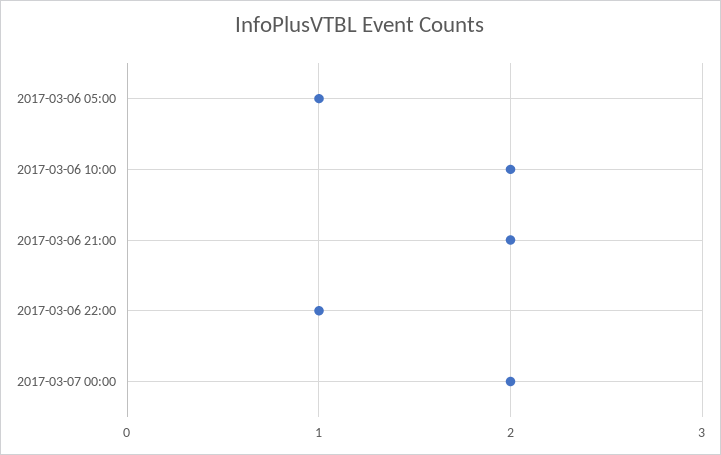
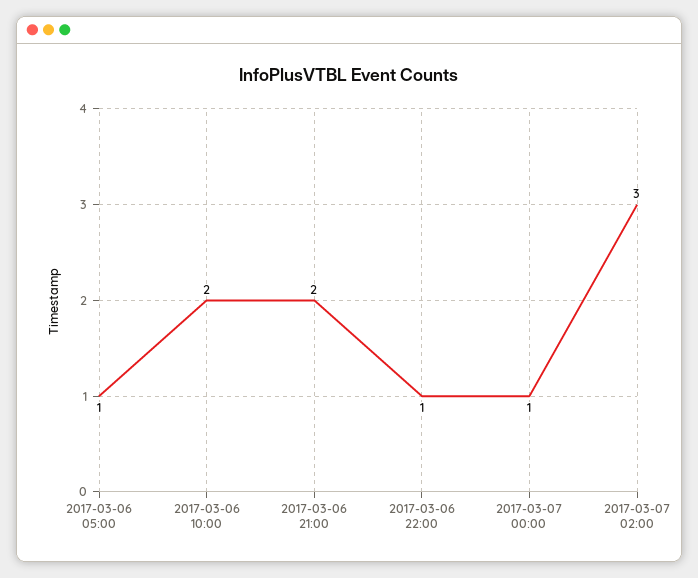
2017-03-07 00:00: 2 -> 1
2017-03-07 02:00: none -> 3

